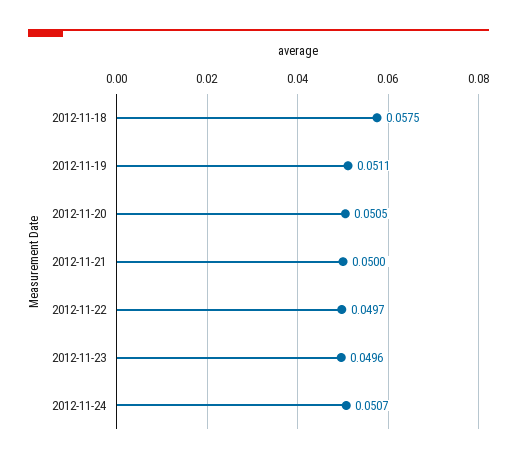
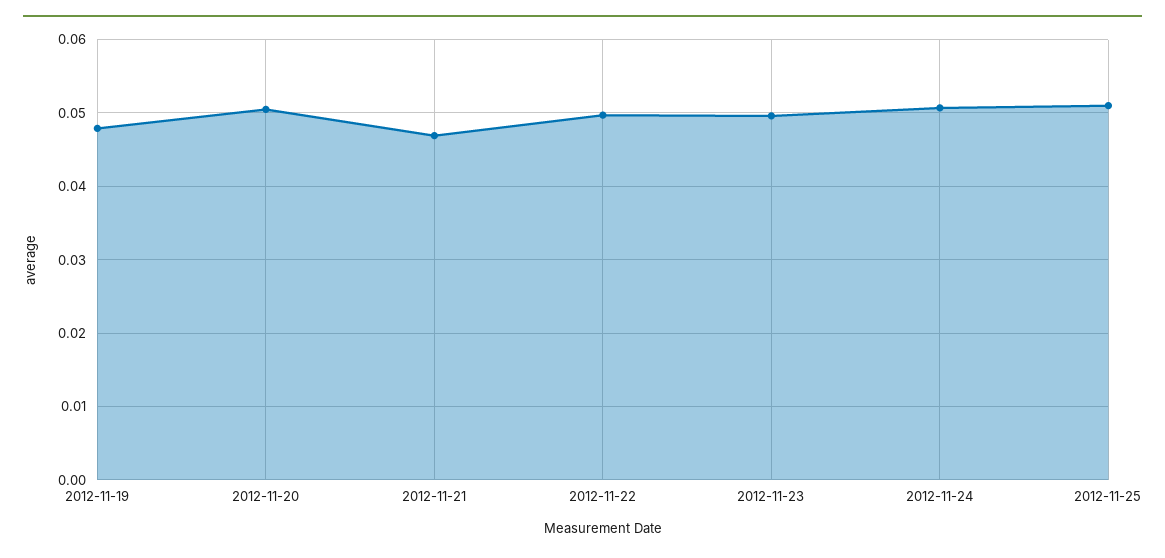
2012-11-18: 0.0575 -> none
2012-11-19: 0.0511 -> 0.048
2012-11-21: 0.05 -> 0.047
2012-11-25: none -> 0.051

